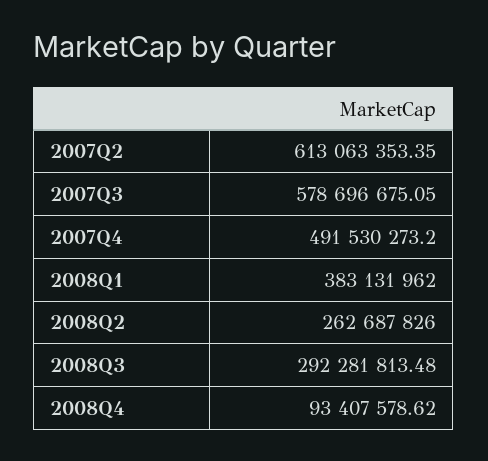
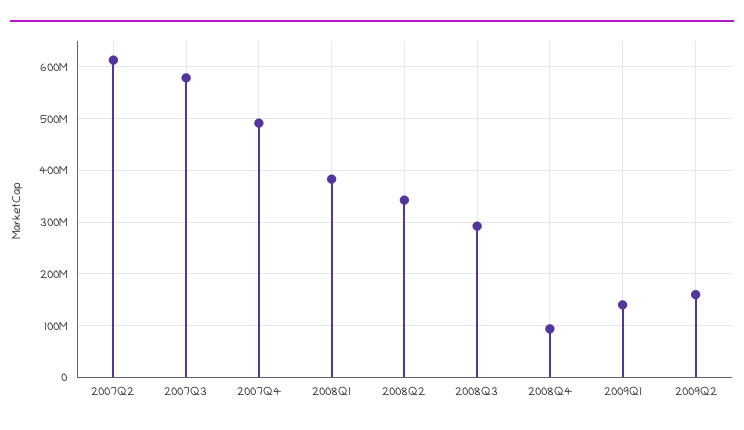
2008Q2: 262687826 -> 340000000
2009Q1: none -> 140000000
2009Q2: none -> 160000000

